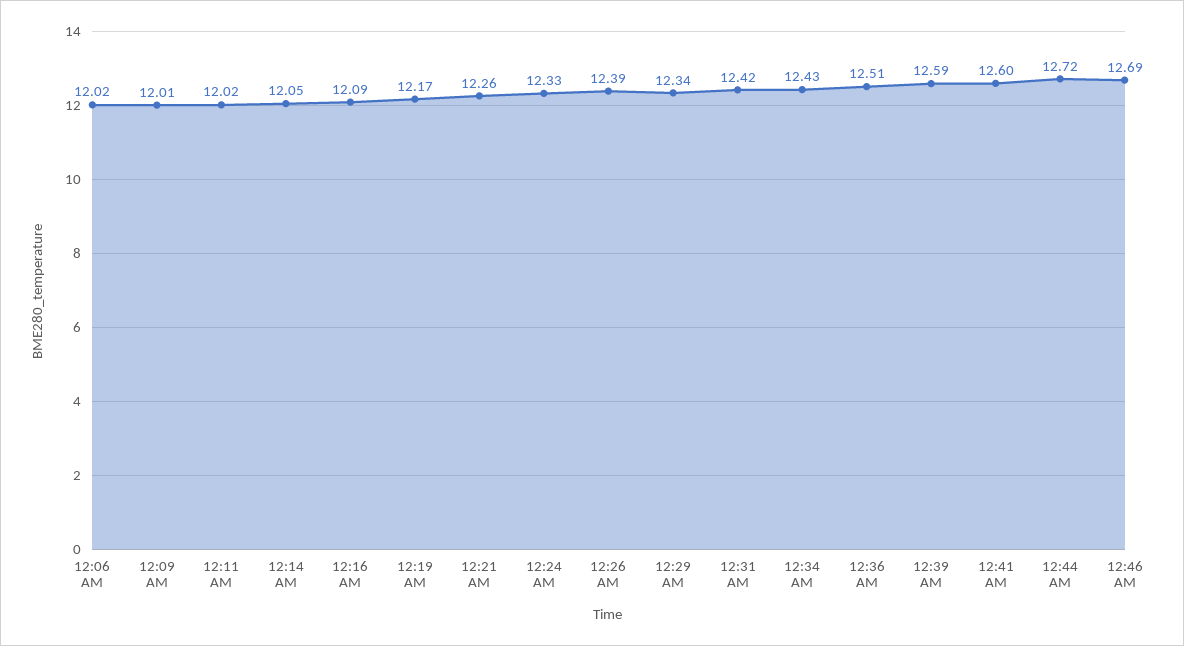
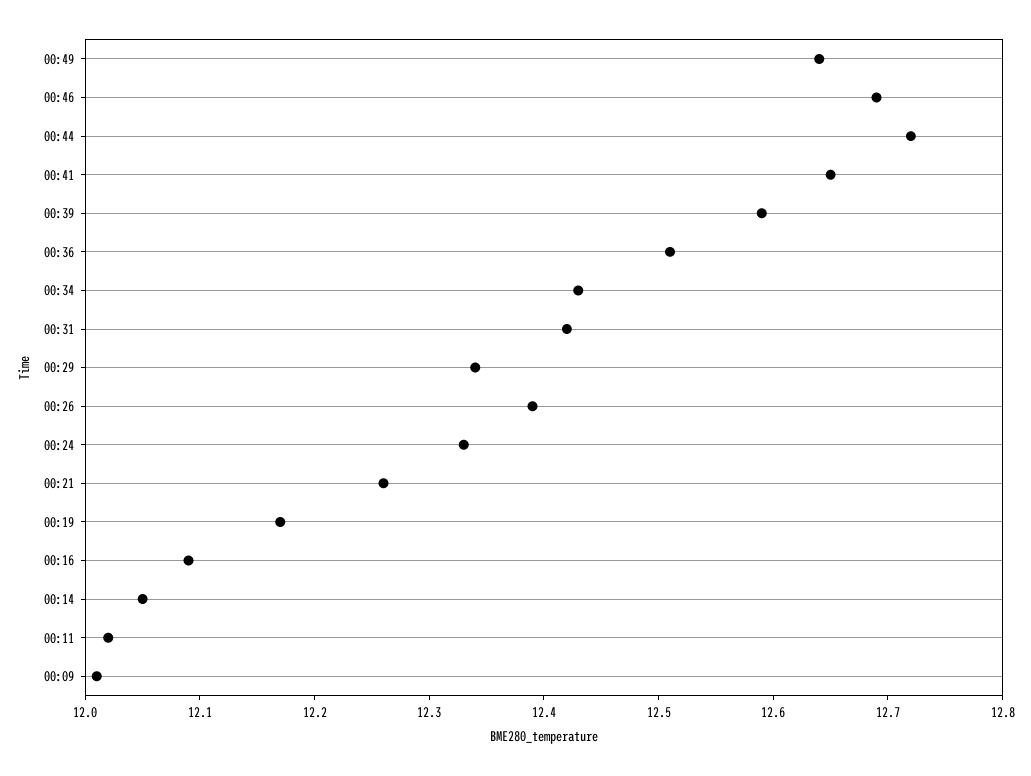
12:06 AM: 12.02 -> none
12:41 AM: 12.6 -> 12.65
00:49: none -> 12.64

